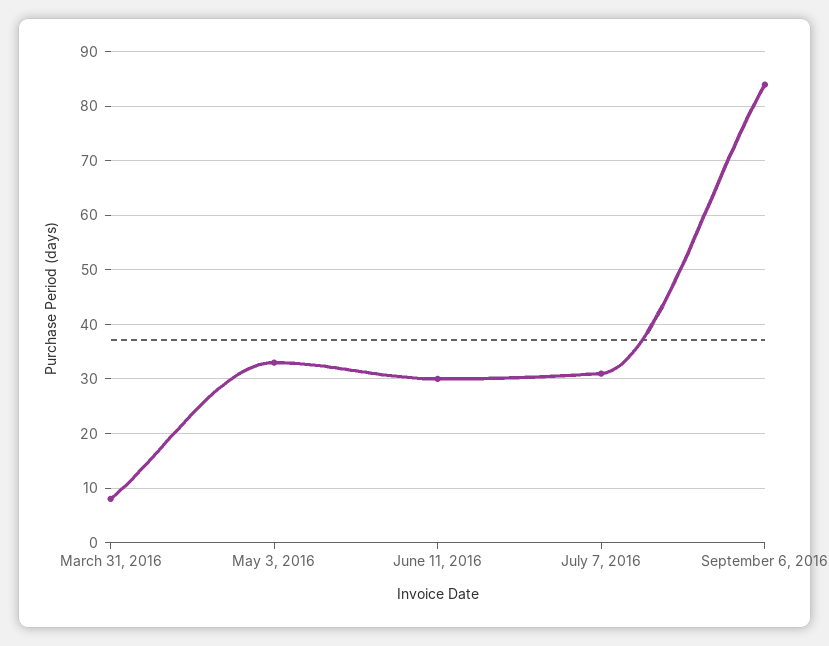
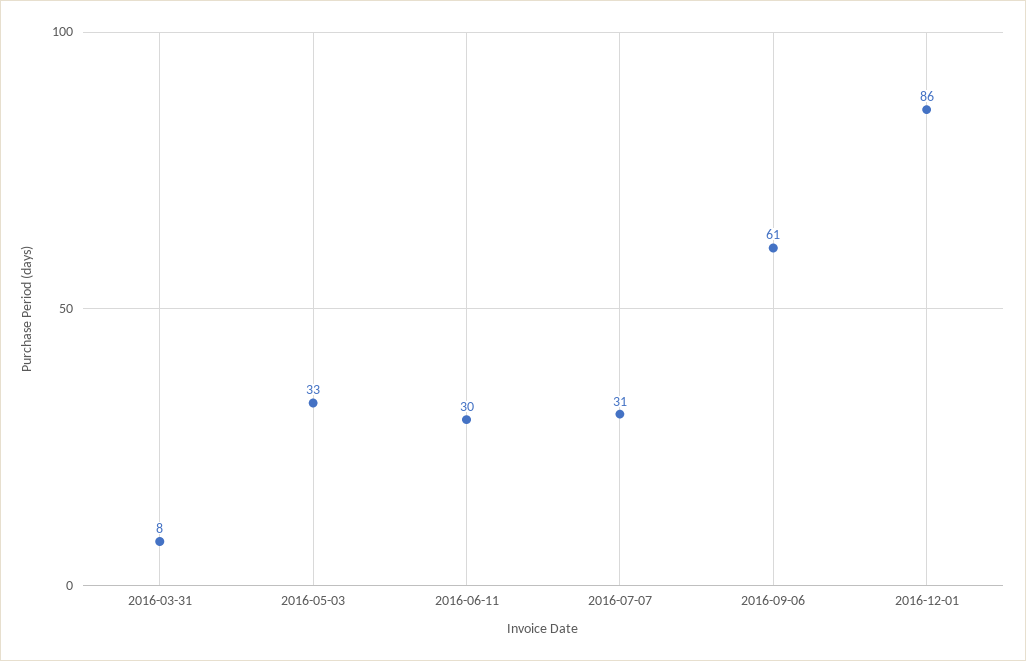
September 6, 2016: 85 -> 61
2016-12-01: none -> 86

